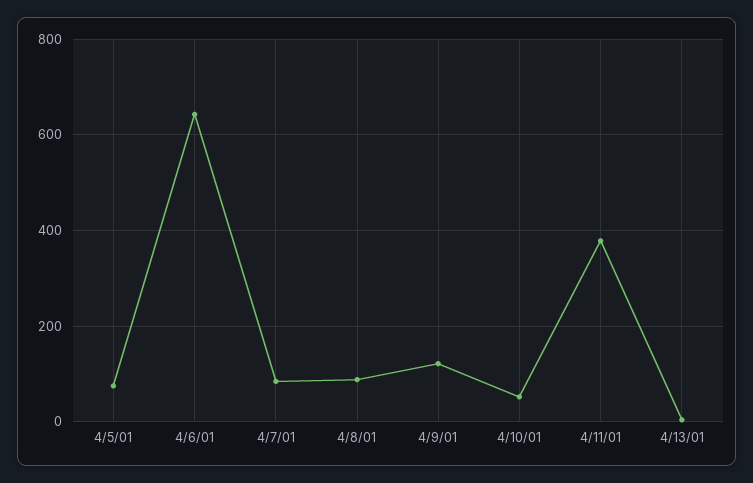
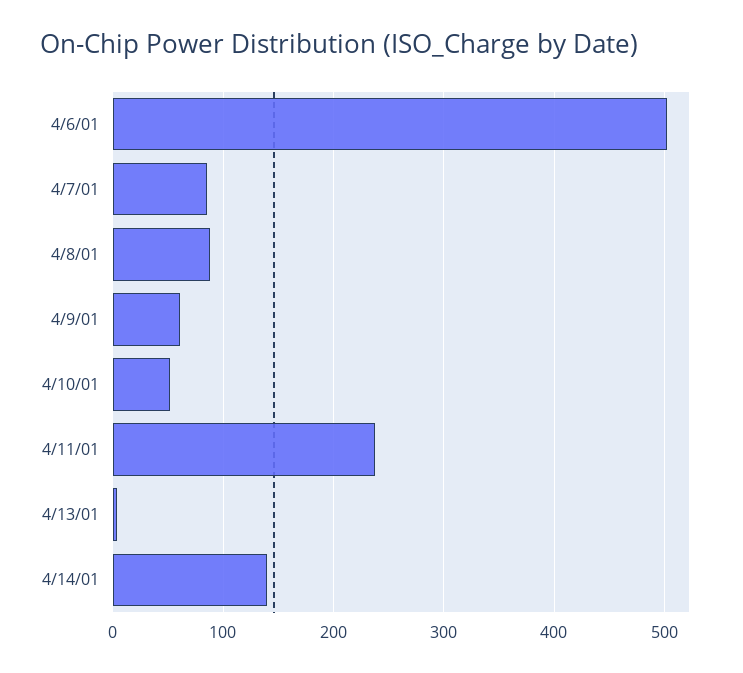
4/5/01: 80 -> none
4/6/01: 640 -> 500
4/9/01: 120 -> 60
4/11/01: 380 -> 240
4/14/01: none -> 140

